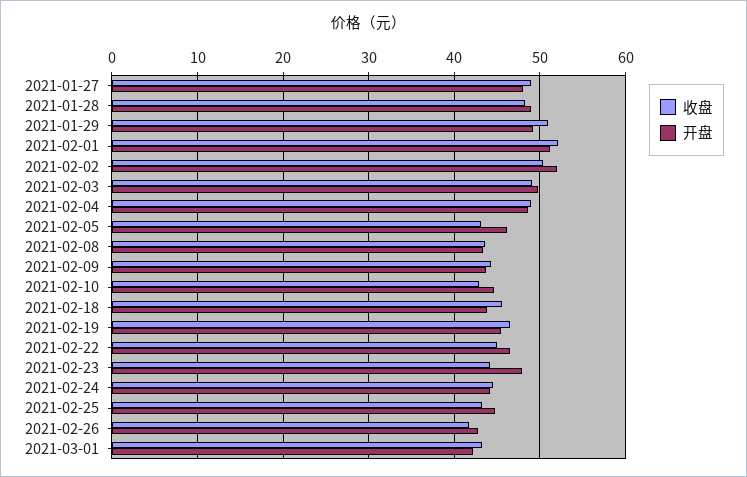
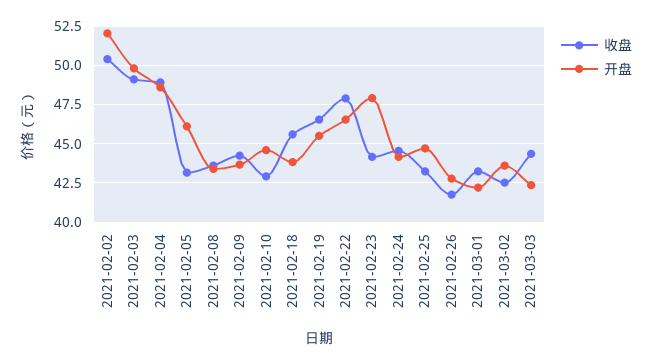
收盘, 2021-01-27: 49 -> none
开盘, 2021-01-27: 48 -> none
收盘, 2021-01-28: 48 -> none
开盘, 2021-01-28: 49 -> none
收盘, 2021-01-29: 51 -> none
开盘, 2021-01-29: 49 -> none
收盘, 2021-02-01: 52 -> none
开盘, 2021-02-01: 51 -> none
收盘, 2021-02-22: 45 -> 48
收盘, 2021-03-02: none -> 42.5
开盘, 2021-03-02: none -> 43.5
收盘, 2021-03-03: none -> 44.5
开盘, 2021-03-03: none -> 42.5

